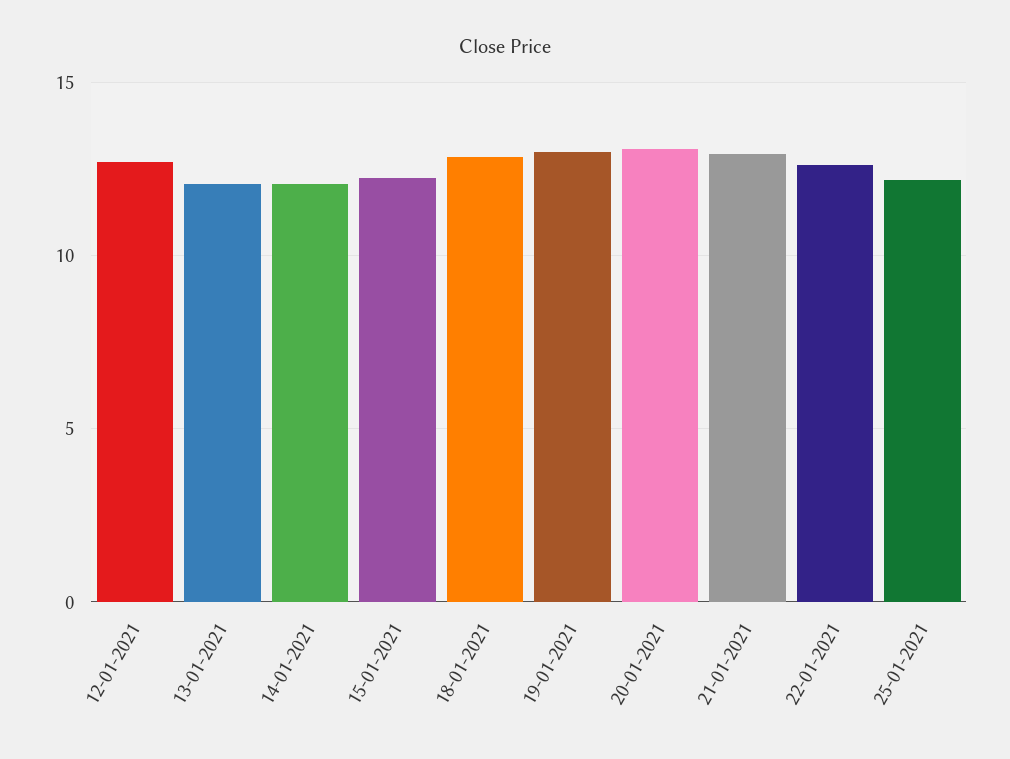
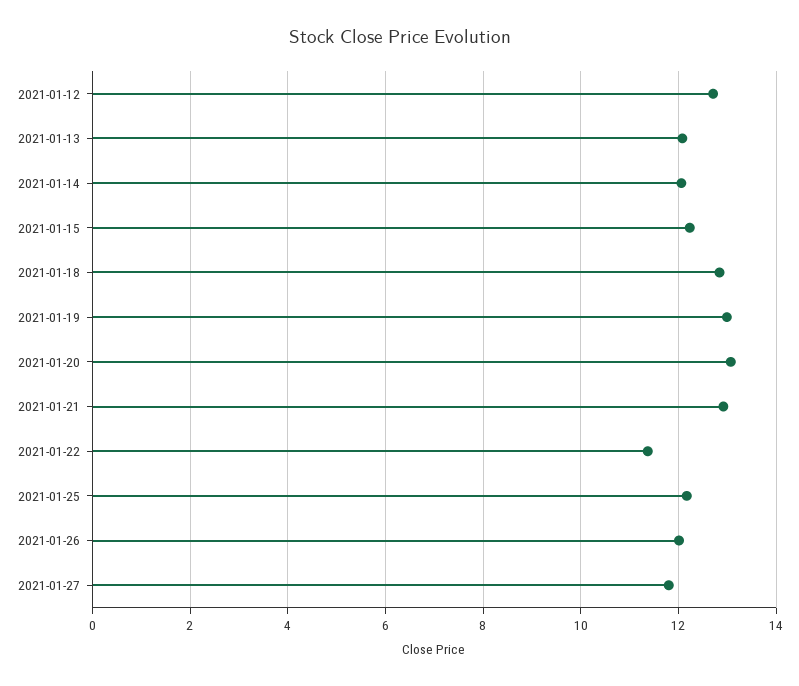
22-01-2021: 12.5 -> 11.4
2021-01-26: none -> 12
2021-01-27: none -> 11.8

